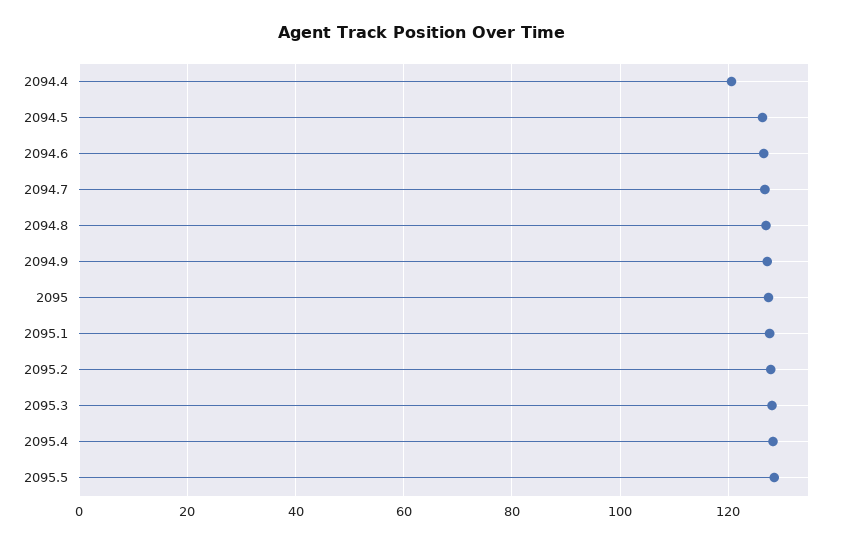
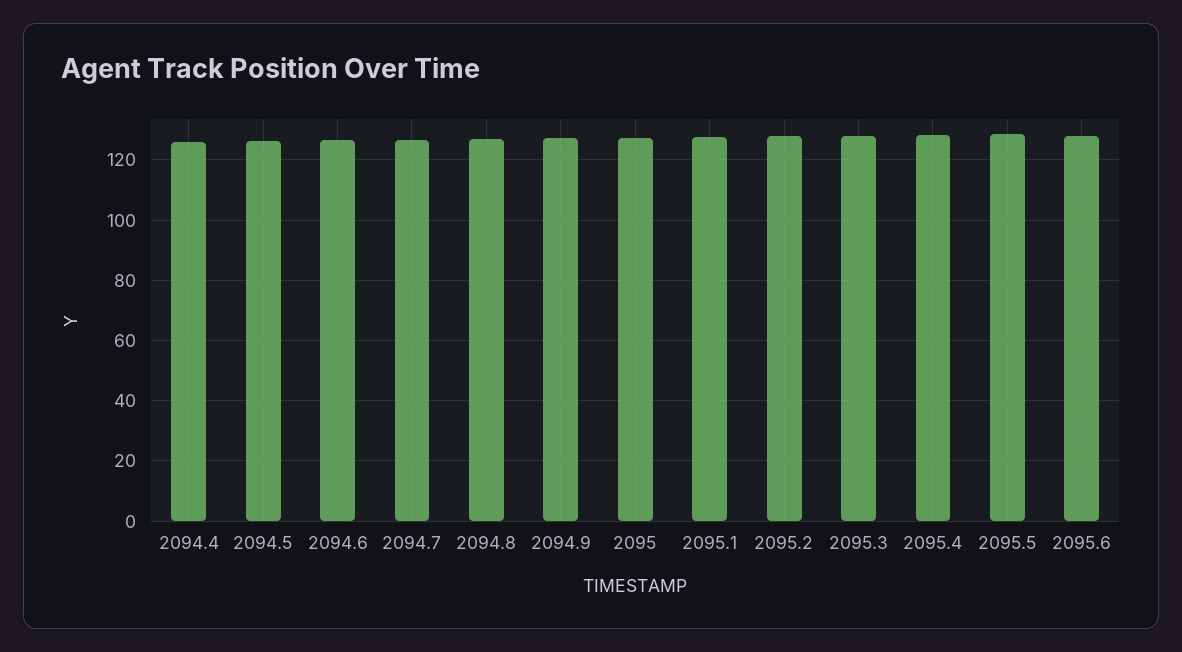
2094.4: 120 -> 126
2095.6: none -> 128

